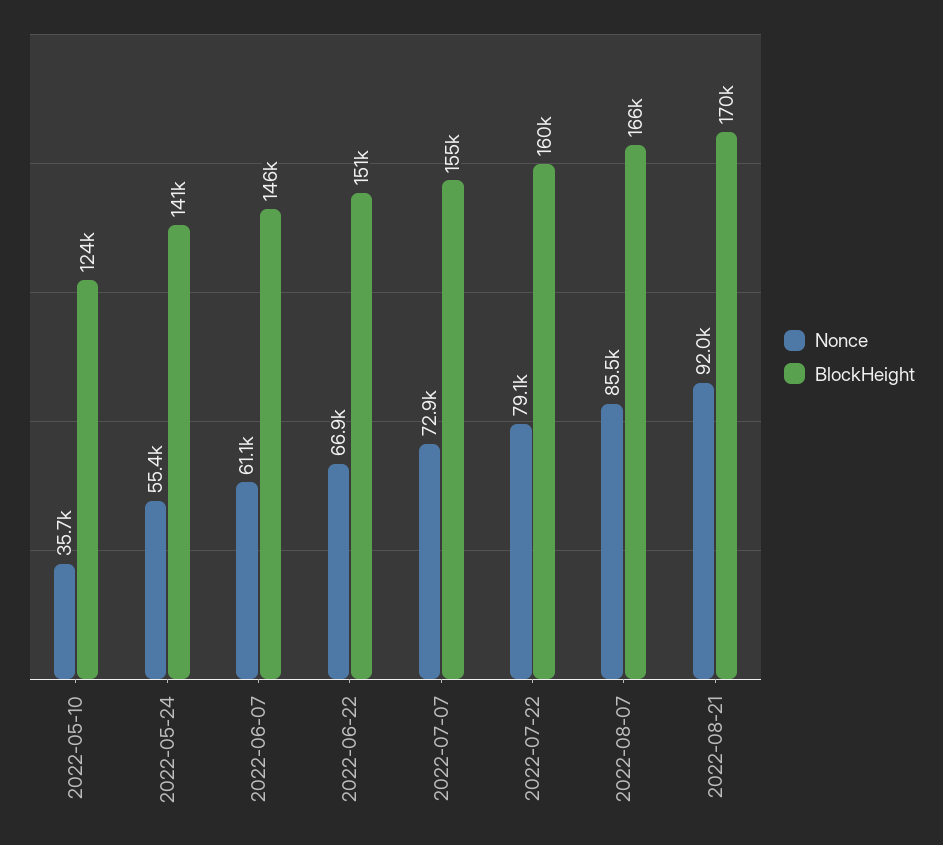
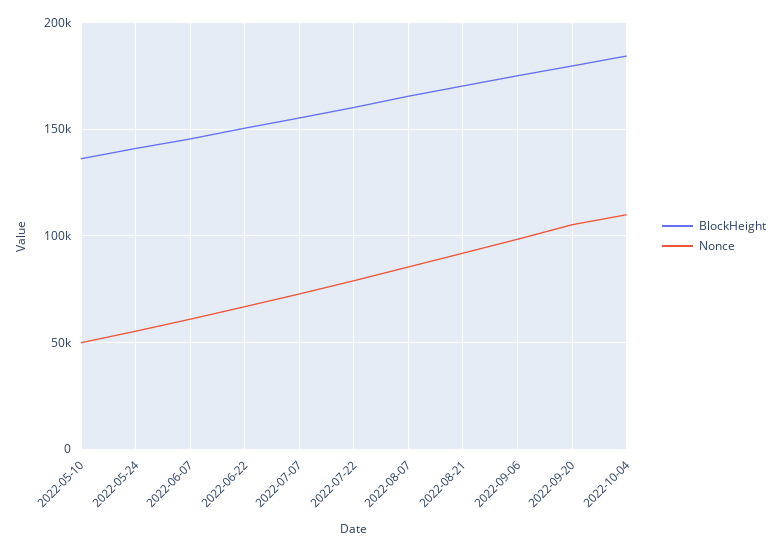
Nonce, 2022-05-10: 35700 -> 50000
BlockHeight, 2022-05-10: 124000 -> 135000
BlockHeight, 2022-09-06: none -> 175000
Nonce, 2022-09-06: none -> 100000
BlockHeight, 2022-09-20: none -> 180000
Nonce, 2022-09-20: none -> 105000
BlockHeight, 2022-10-04: none -> 185000
Nonce, 2022-10-04: none -> 110000

